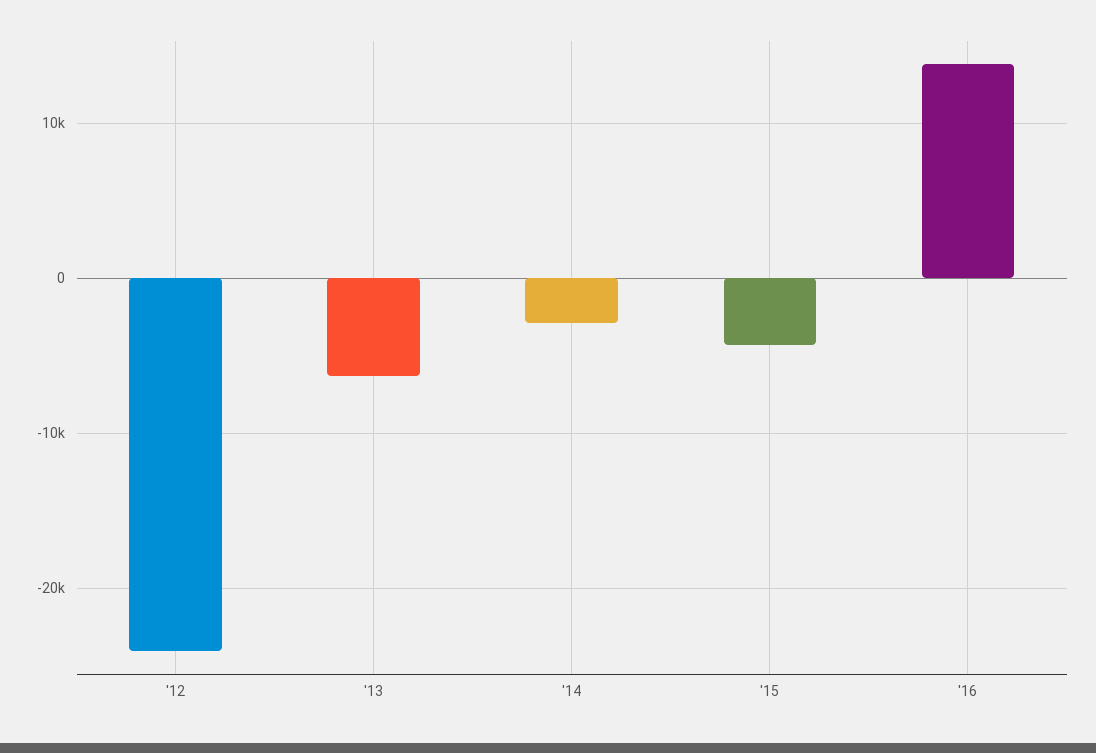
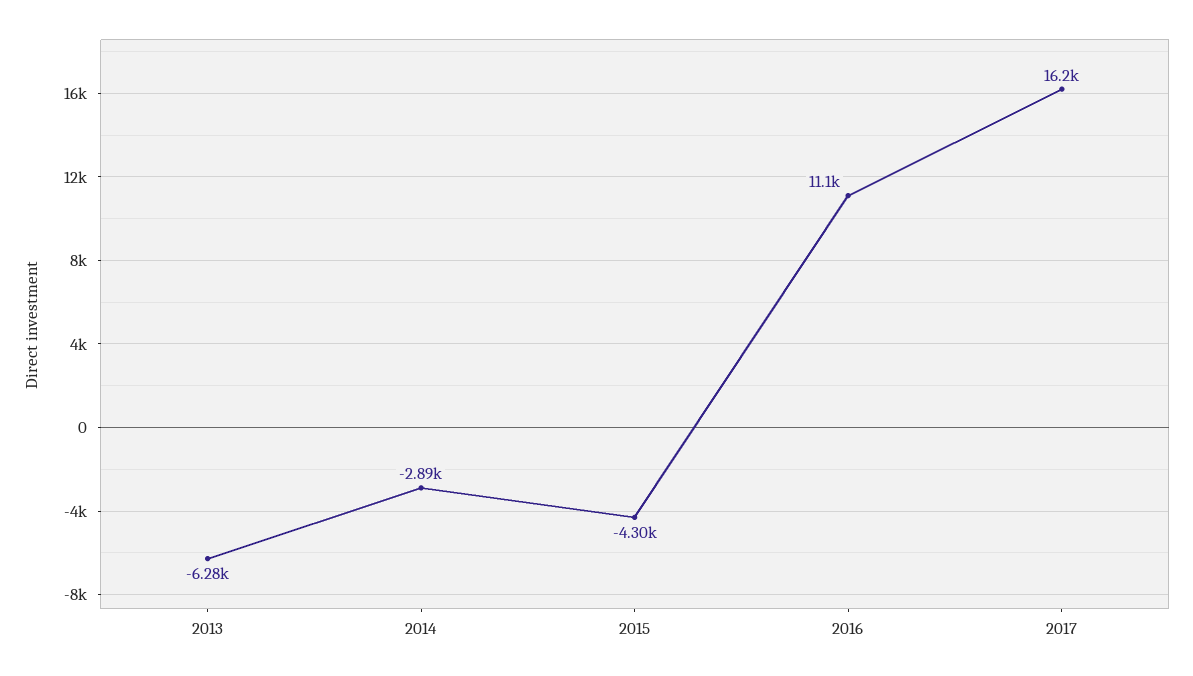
'12: -24000 -> none
'16: 14000 -> 11100
2017: none -> 16200

